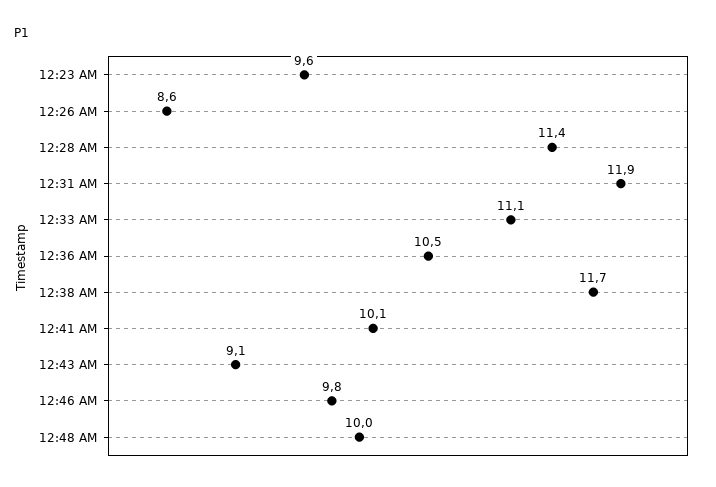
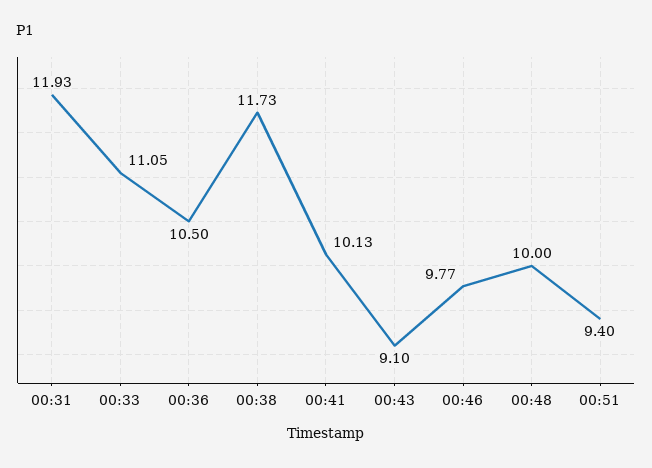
12:23 AM: 9.6 -> none
12:26 AM: 8.6 -> none
12:28 AM: 11.4 -> none
00:51: none -> 9.4

